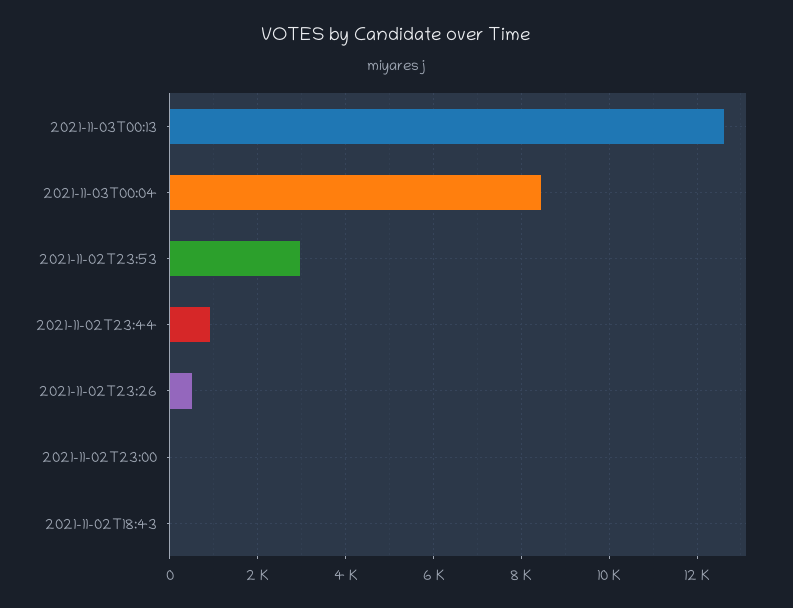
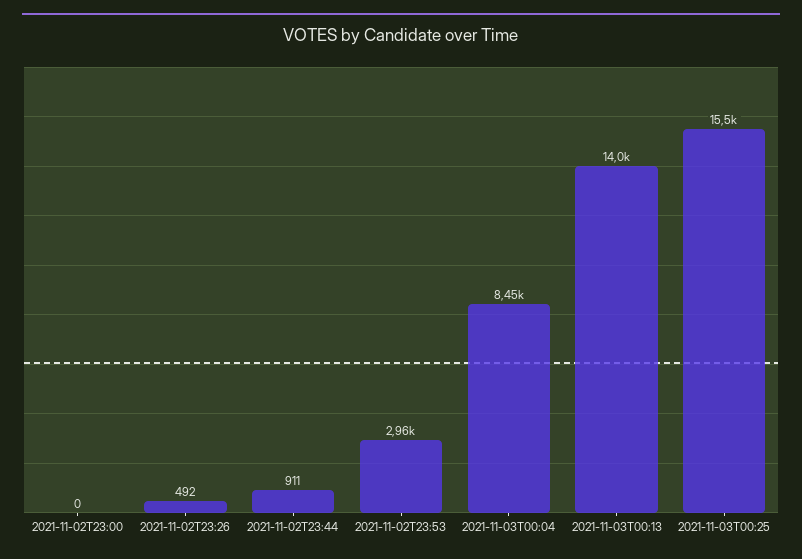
2021-11-03T00:13: 12600 -> 14000
2021-11-02T18:43: 0 -> none
2021-11-03T00:25: none -> 15500

